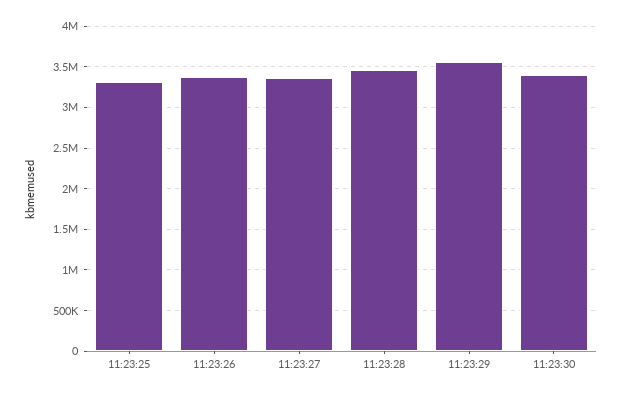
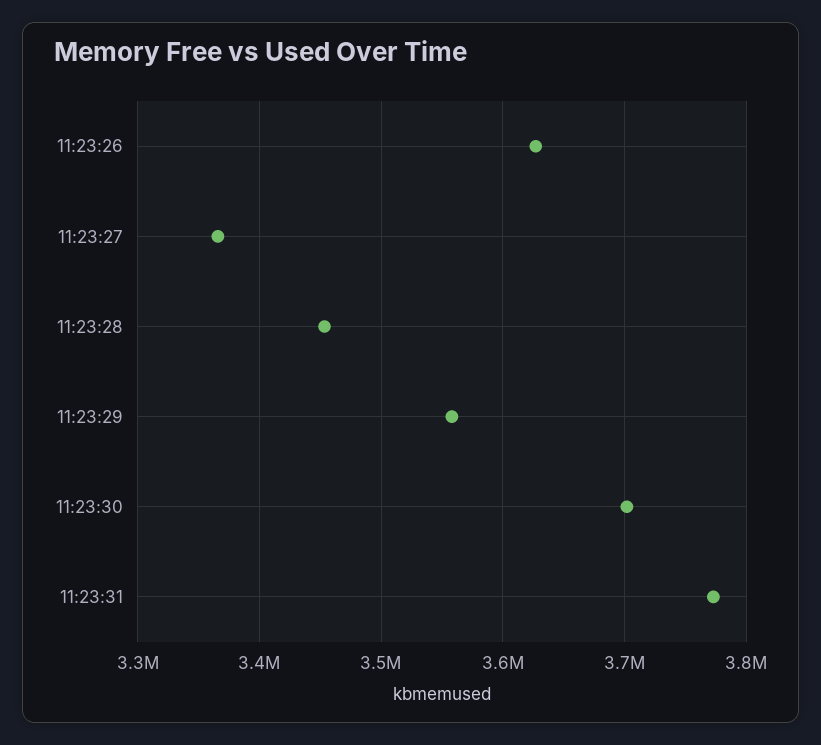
11:23:25: 3300000 -> none
11:23:26: 3400000 -> 3630000
11:23:30: 3400000 -> 3700000
11:23:31: none -> 3770000

